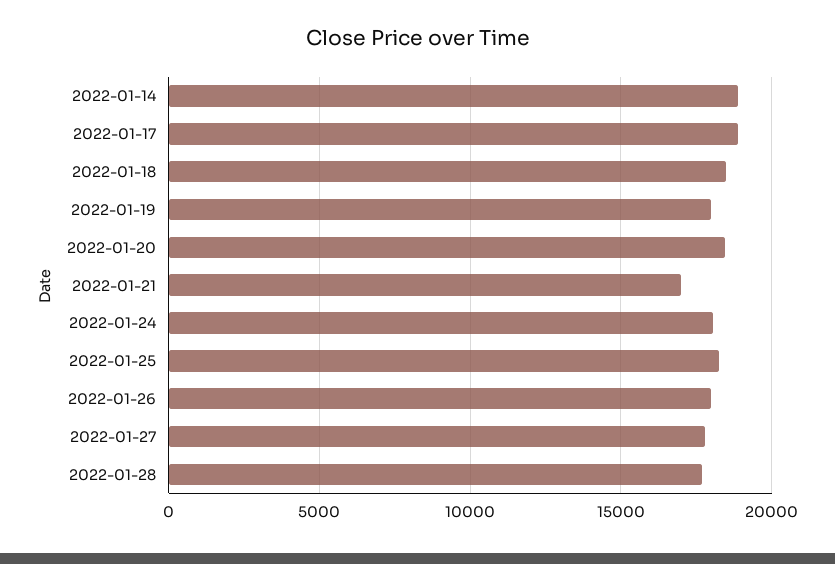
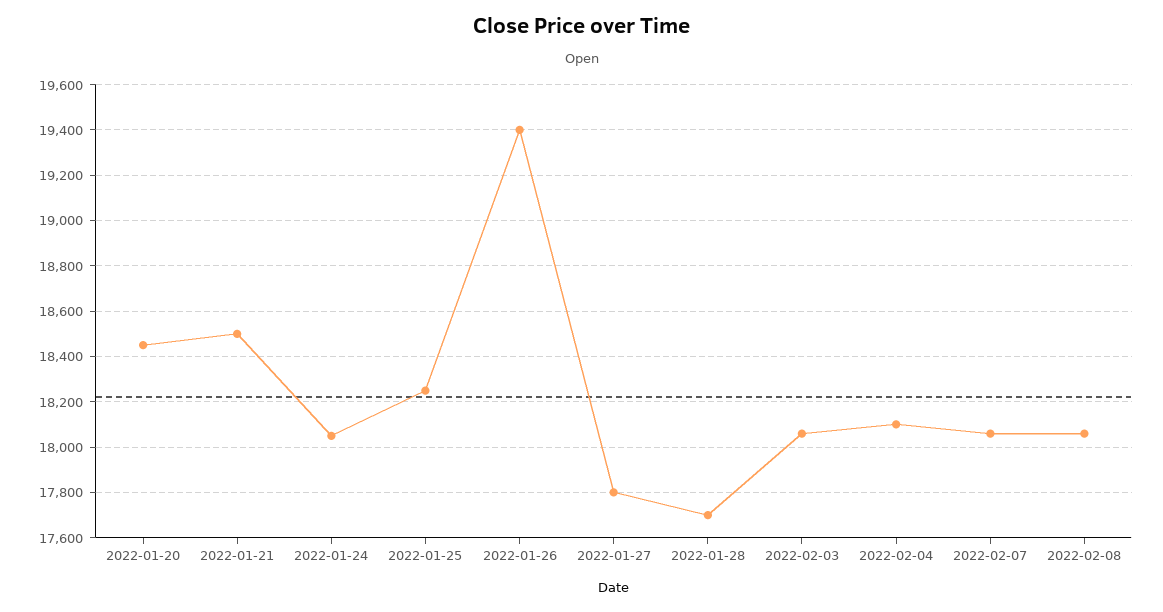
2022-01-14: 19000 -> none
2022-01-17: 19000 -> none
2022-01-18: 18500 -> none
2022-01-19: 18000 -> none
2022-01-21: 17000 -> 18500
2022-01-26: 18000 -> 19400
2022-02-03: none -> 18050
2022-02-04: none -> 18100
2022-02-07: none -> 18050
2022-02-08: none -> 18050

